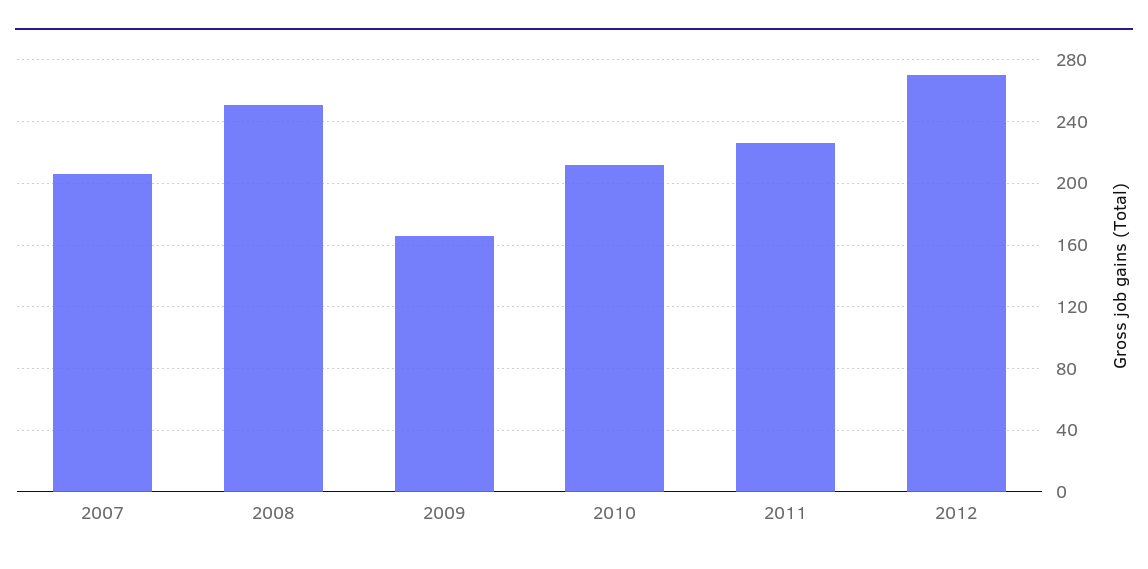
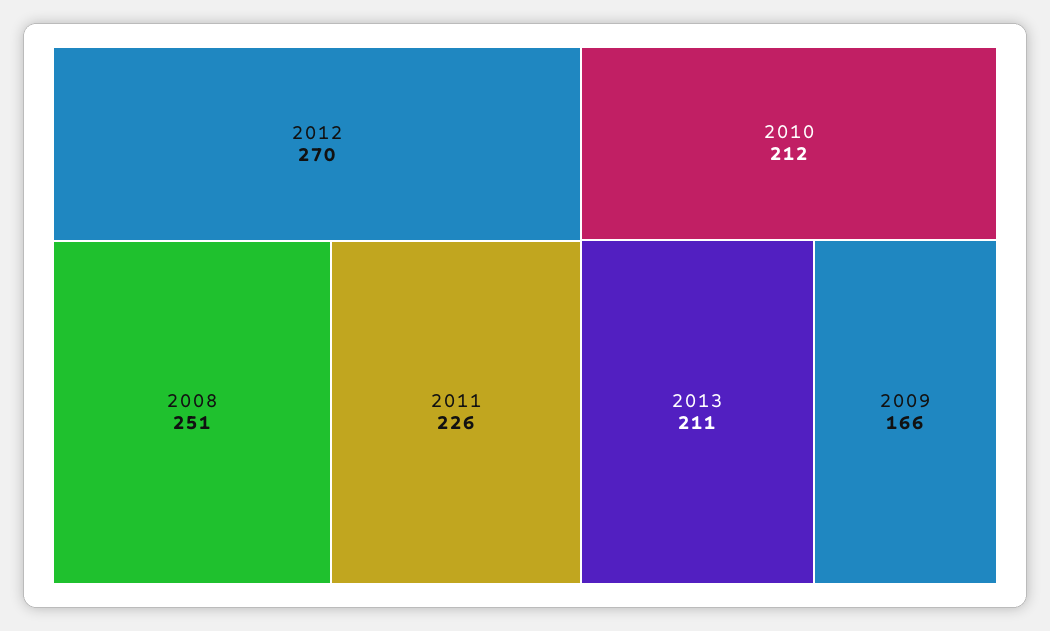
2007: 205 -> none
2013: none -> 211

